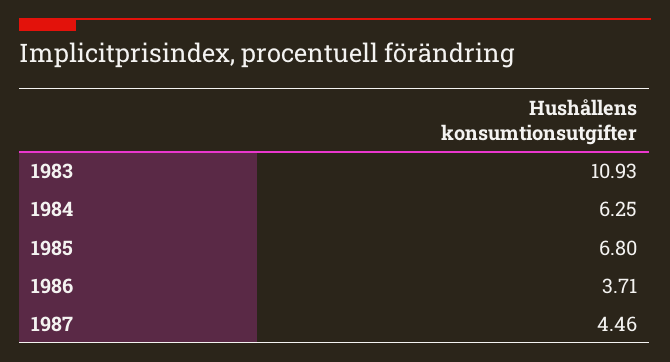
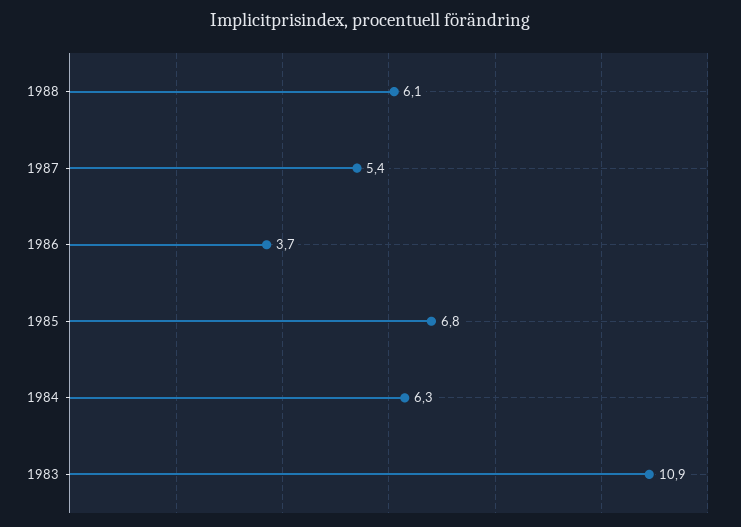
1987: 4.46 -> 5.4
1988: none -> 6.1

